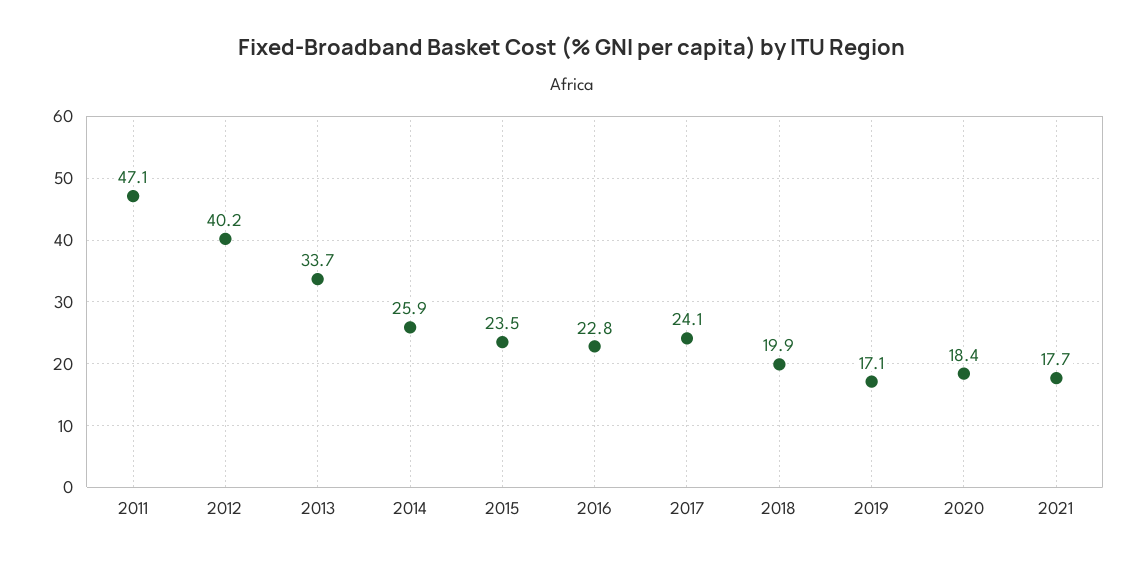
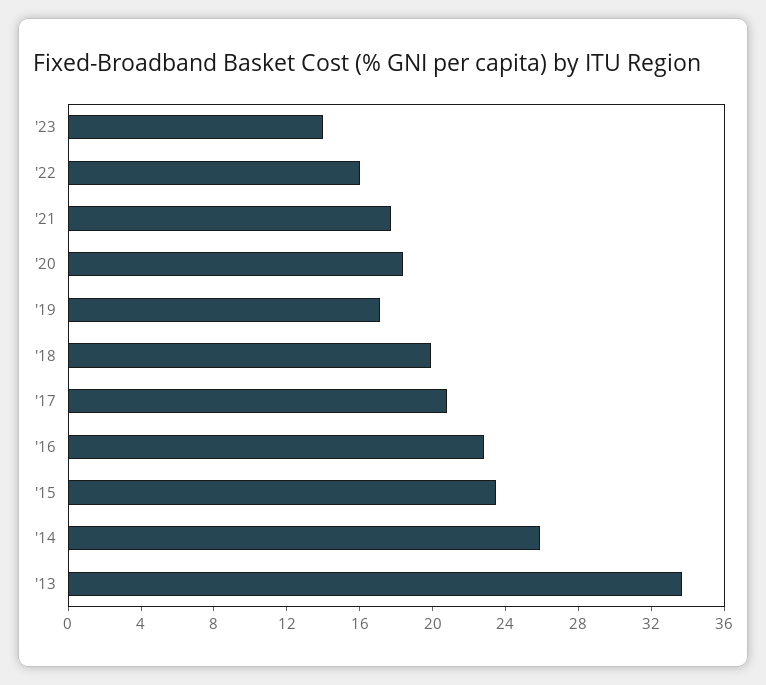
2011: 47.1 -> none
2012: 40.2 -> none
2017: 24.1 -> 21
'23: none -> 14
'22: none -> 16

